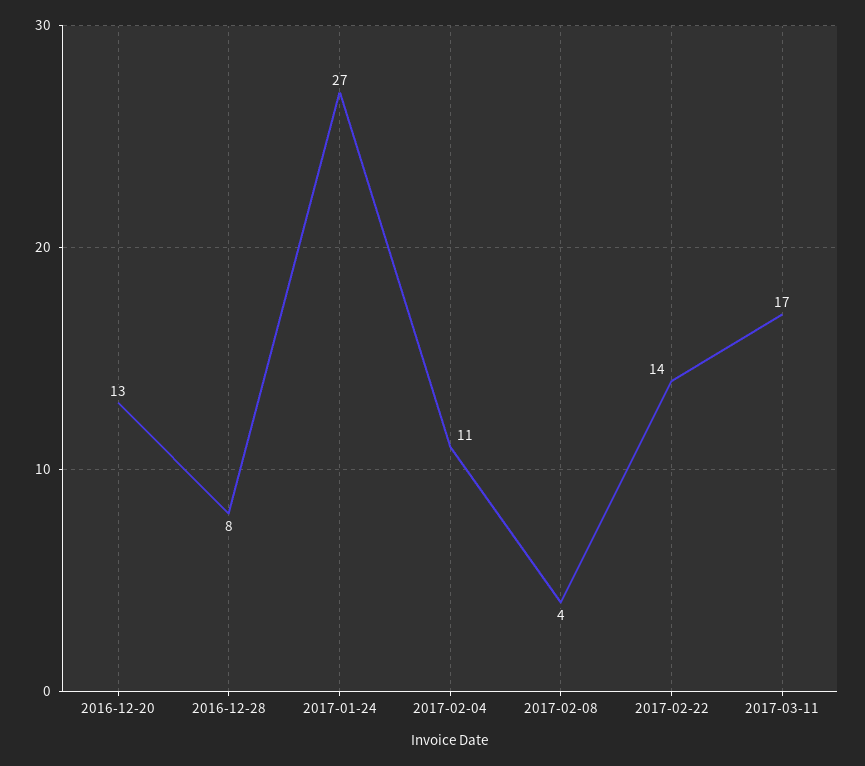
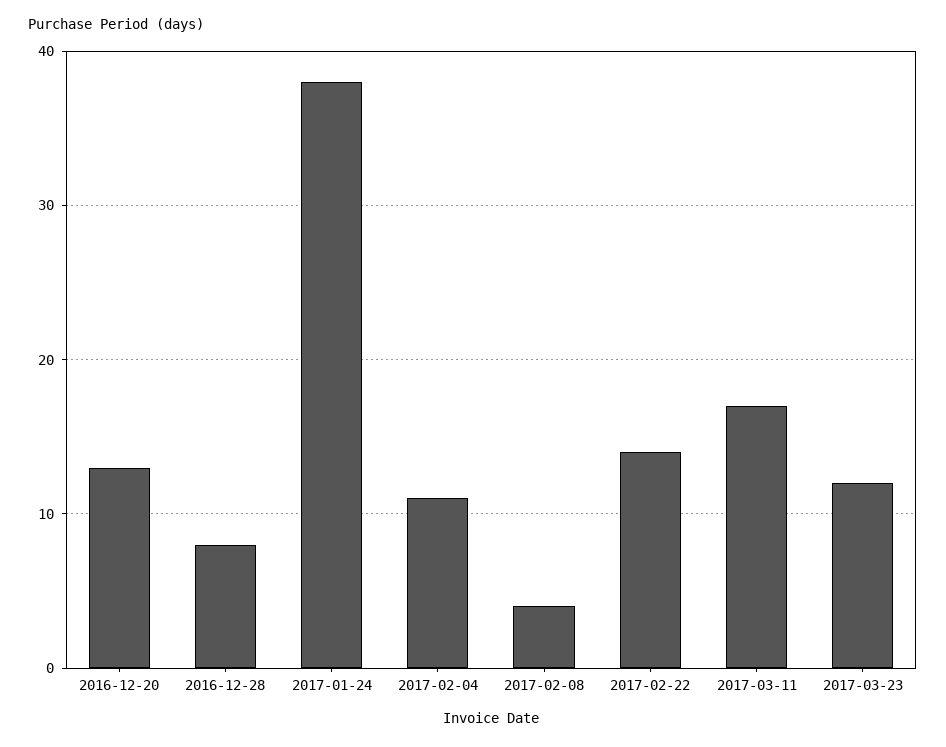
2017-01-24: 27 -> 38
2017-03-23: none -> 12

